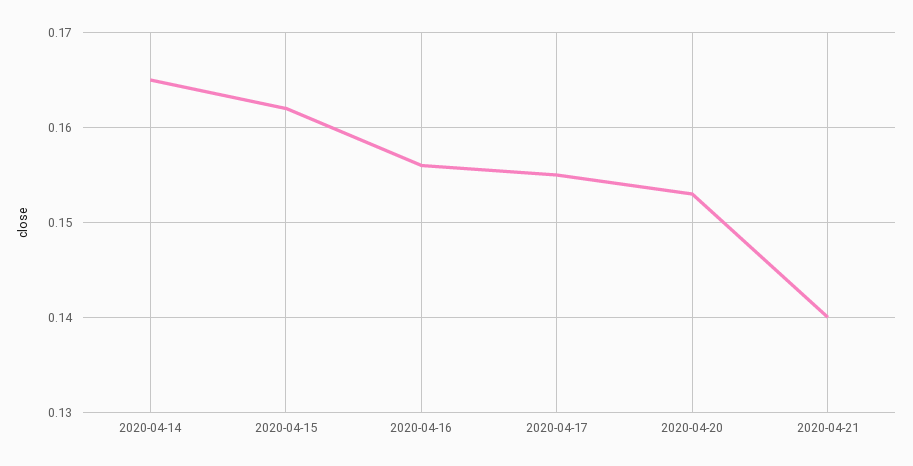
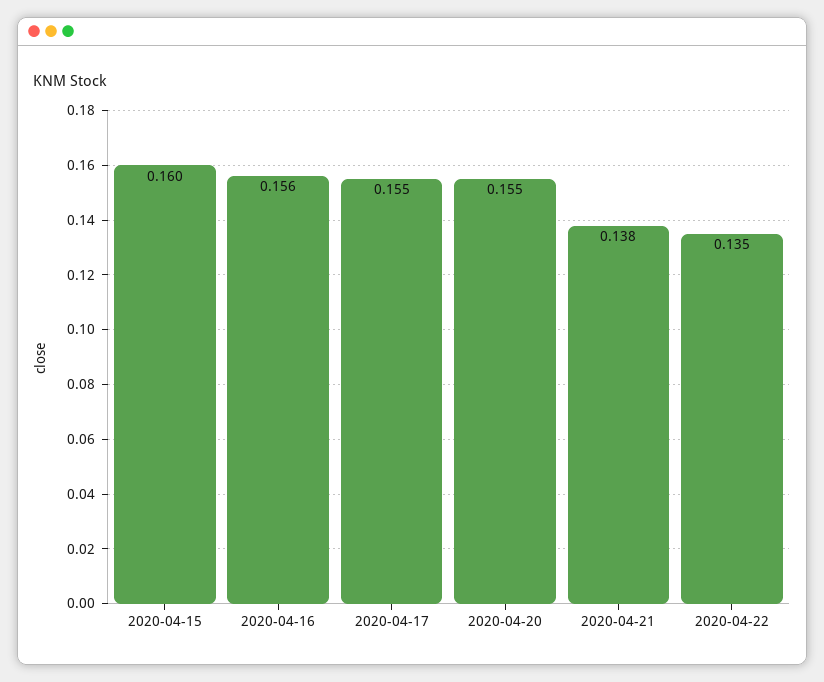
2020-04-14: 0.165 -> none
2020-04-15: 0.162 -> 0.16
2020-04-20: 0.153 -> 0.155
2020-04-21: 0.14 -> 0.138
2020-04-22: none -> 0.135

